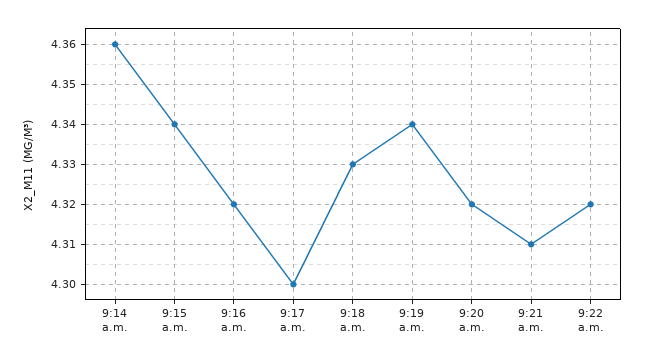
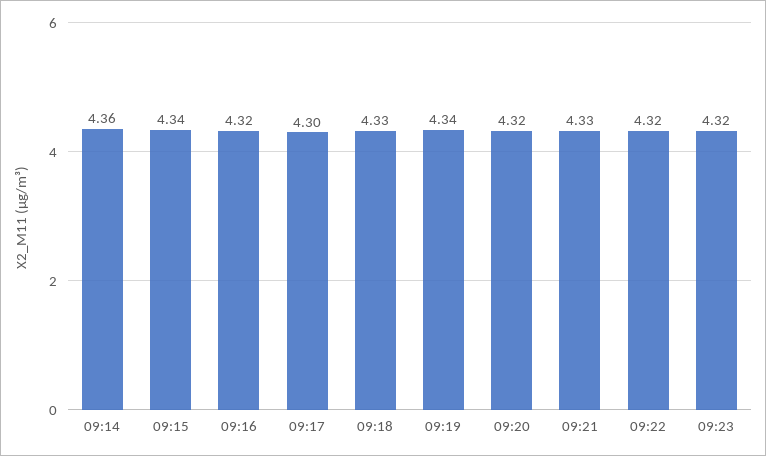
9:21 a.m.: 4.31 -> 4.33
09:23: none -> 4.32

